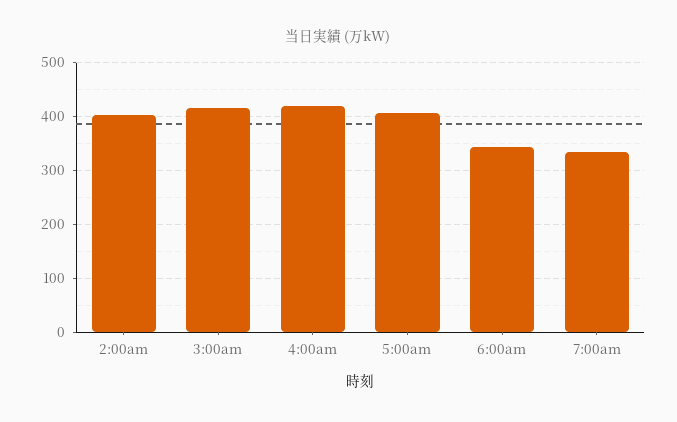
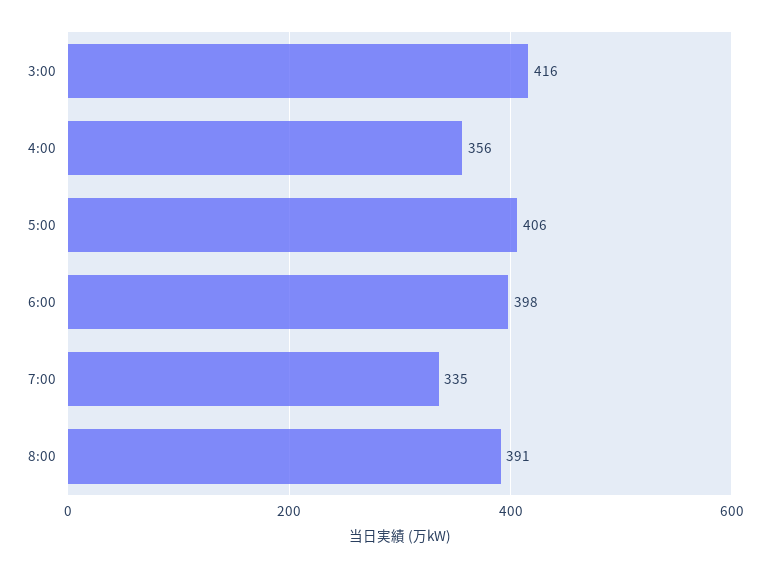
2:00am: 400 -> none
4:00am: 420 -> 356
6:00am: 340 -> 398
8:00: none -> 391

